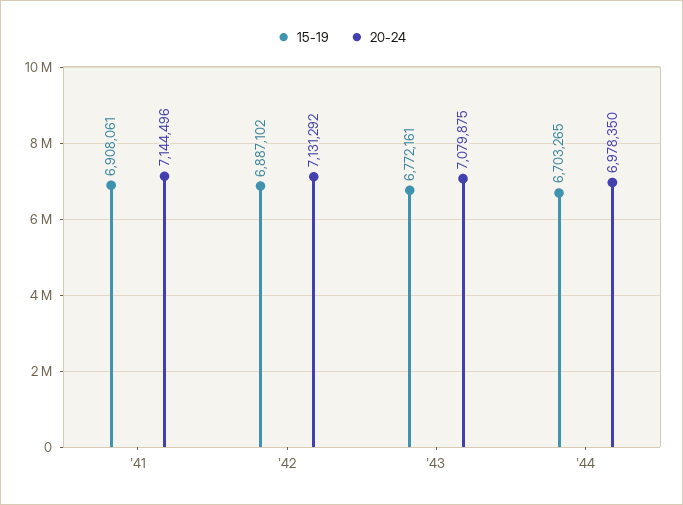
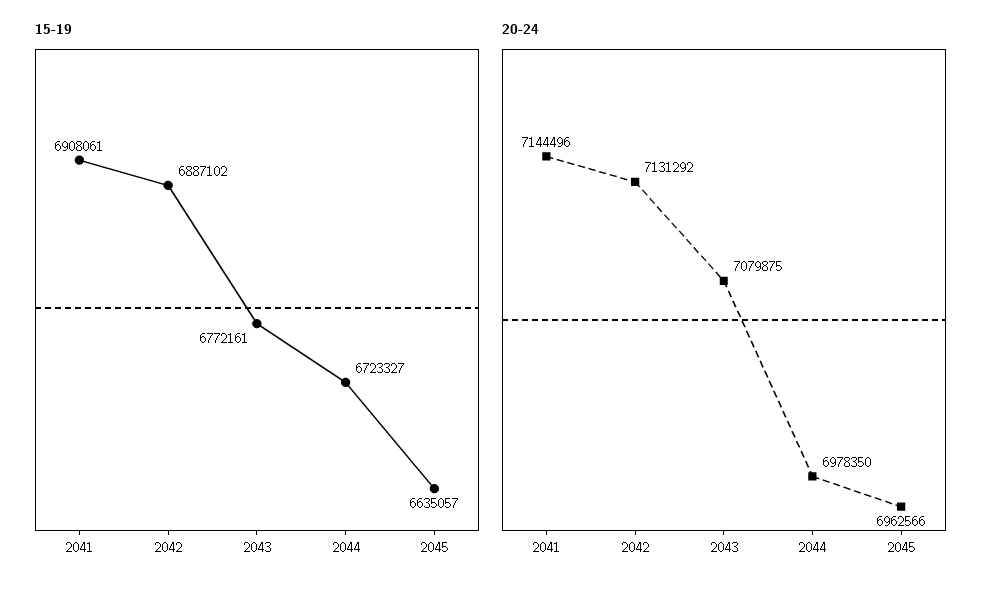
15-19, '44: 6703265 -> 6723327
15-19, 2045: none -> 6635057
20-24, 2045: none -> 6962566

